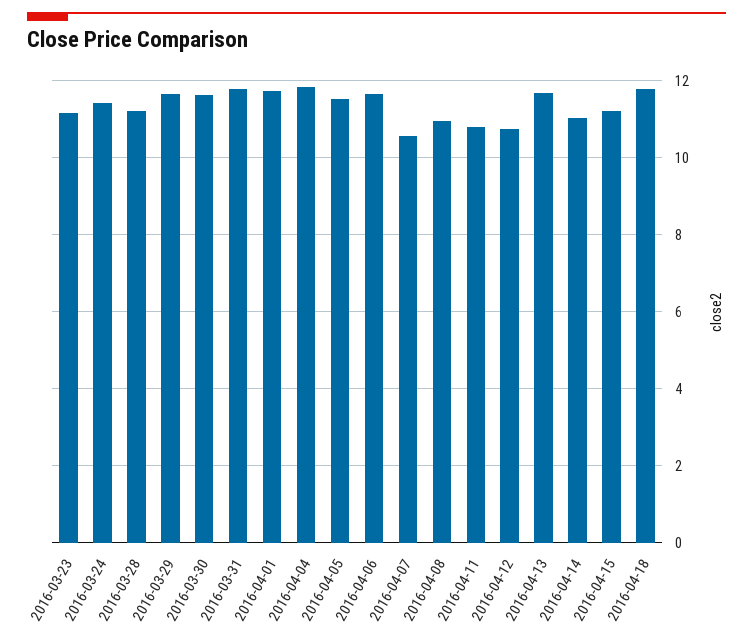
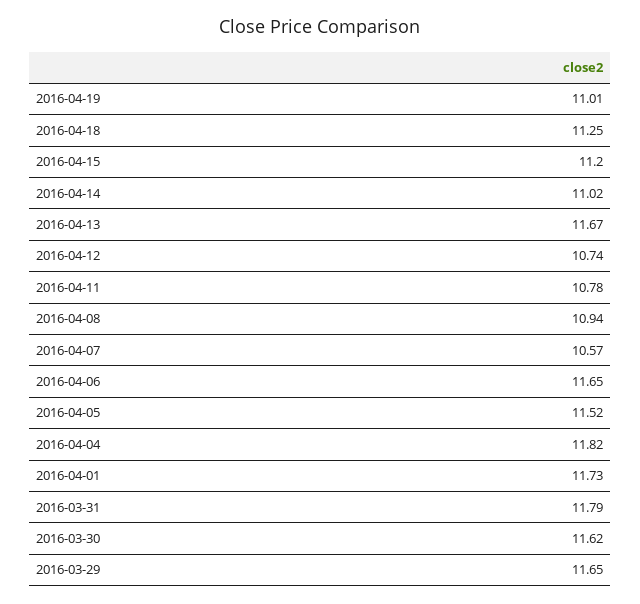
2016-03-23: 11.2 -> none
2016-03-24: 11.4 -> none
2016-03-28: 11.2 -> none
2016-04-18: 11.8 -> 11.25
2016-04-19: none -> 11.01

